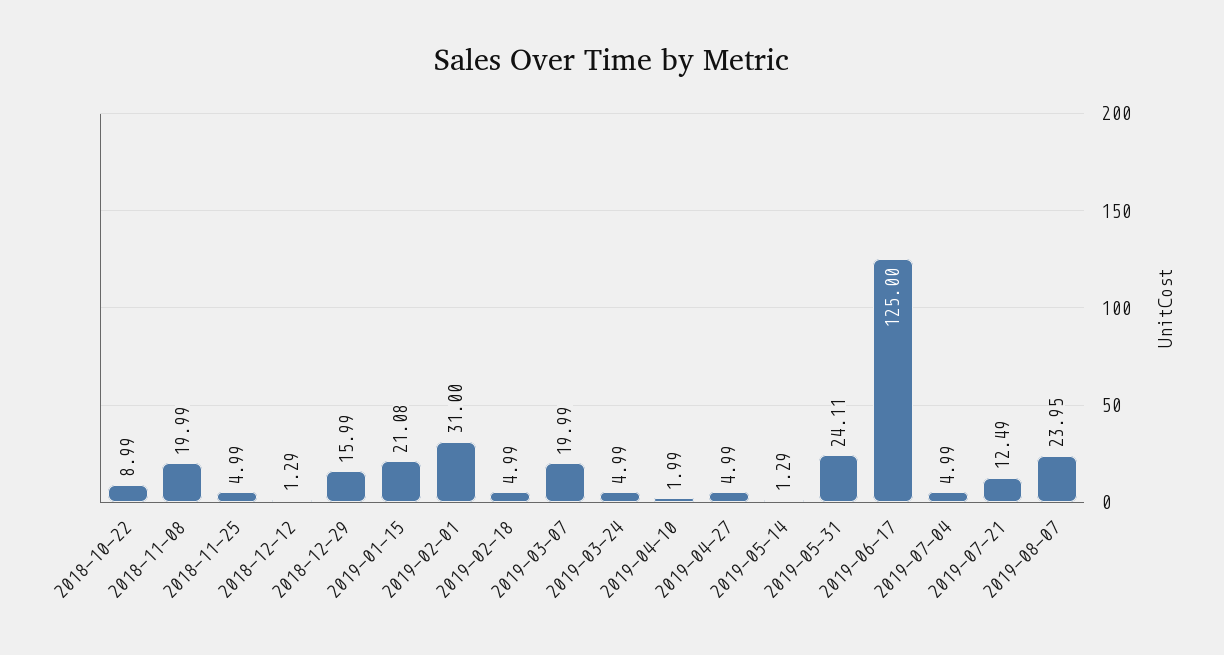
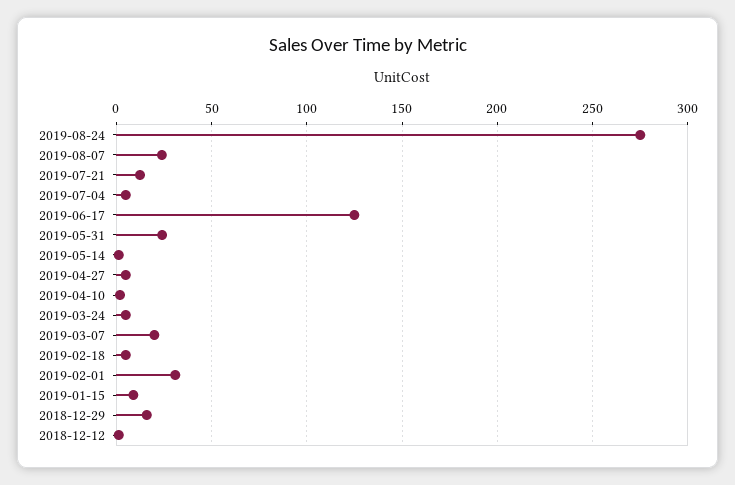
2018-10-22: 8.99 -> none
2018-11-08: 19.99 -> none
2018-11-25: 4.99 -> none
2019-01-15: 21.08 -> 10
2019-08-24: none -> 275

